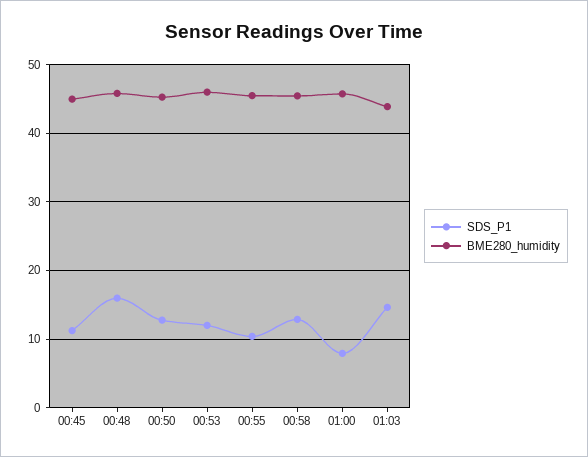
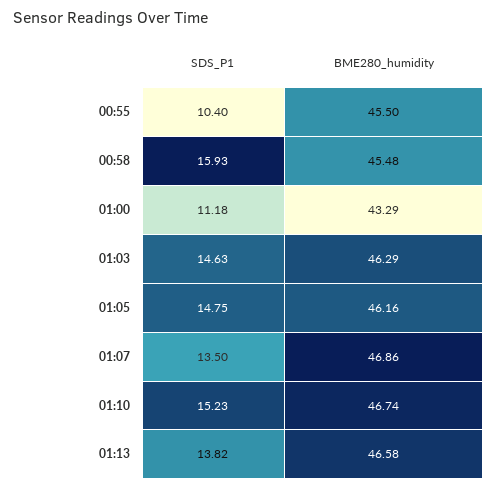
SDS_P1, 00:45: 11 -> none
BME280_humidity, 00:45: 45 -> none
SDS_P1, 00:48: 16 -> none
BME280_humidity, 00:48: 46 -> none
SDS_P1, 00:50: 13 -> none
BME280_humidity, 00:50: 45 -> none
SDS_P1, 00:53: 12 -> none
BME280_humidity, 00:53: 46 -> none
SDS_P1, 00:58: 13 -> 15.93
SDS_P1, 01:00: 8 -> 11.18
BME280_humidity, 01:00: 46 -> 43.29
BME280_humidity, 01:03: 44 -> 46.29
SDS_P1, 01:05: none -> 14.75
BME280_humidity, 01:05: none -> 46.16
SDS_P1, 01:07: none -> 13.5
BME280_humidity, 01:07: none -> 46.86
SDS_P1, 01:10: none -> 15.23
BME280_humidity, 01:10: none -> 46.74
SDS_P1, 01:13: none -> 13.82
BME280_humidity, 01:13: none -> 46.58

